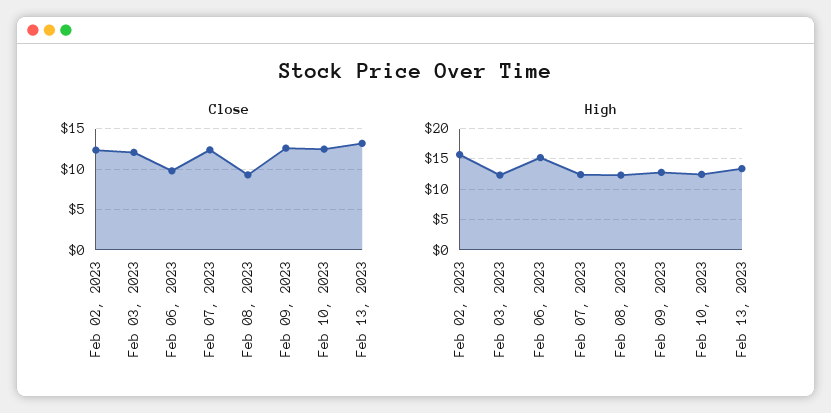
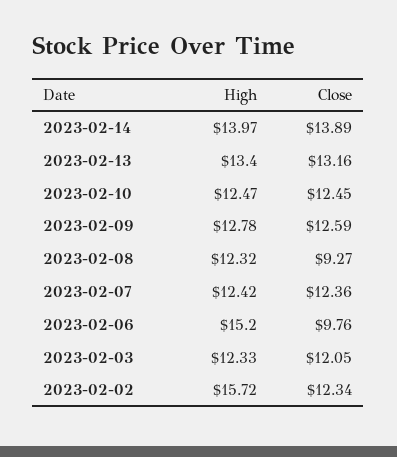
High, 2023-02-14: none -> 13.97
Close, 2023-02-14: none -> 13.89

